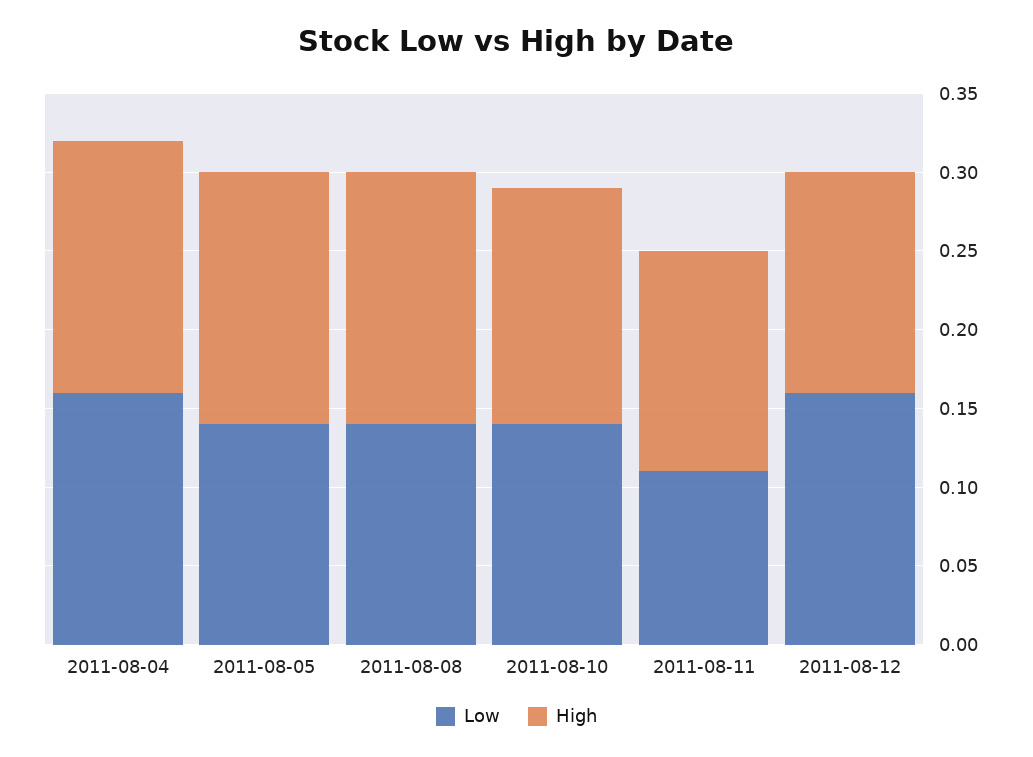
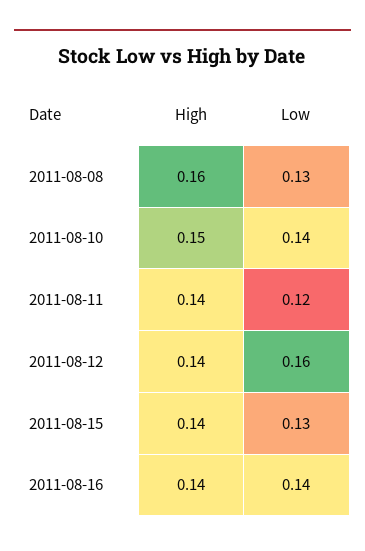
Low, 2011-08-04: 0.16 -> none
High, 2011-08-04: 0.16 -> none
Low, 2011-08-05: 0.14 -> none
High, 2011-08-05: 0.16 -> none
Low, 2011-08-08: 0.14 -> 0.13
Low, 2011-08-11: 0.11 -> 0.12
High, 2011-08-15: none -> 0.14
Low, 2011-08-15: none -> 0.13
High, 2011-08-16: none -> 0.14
Low, 2011-08-16: none -> 0.14

